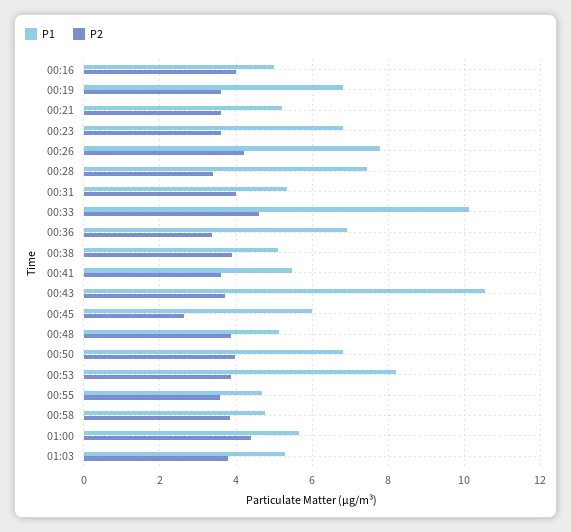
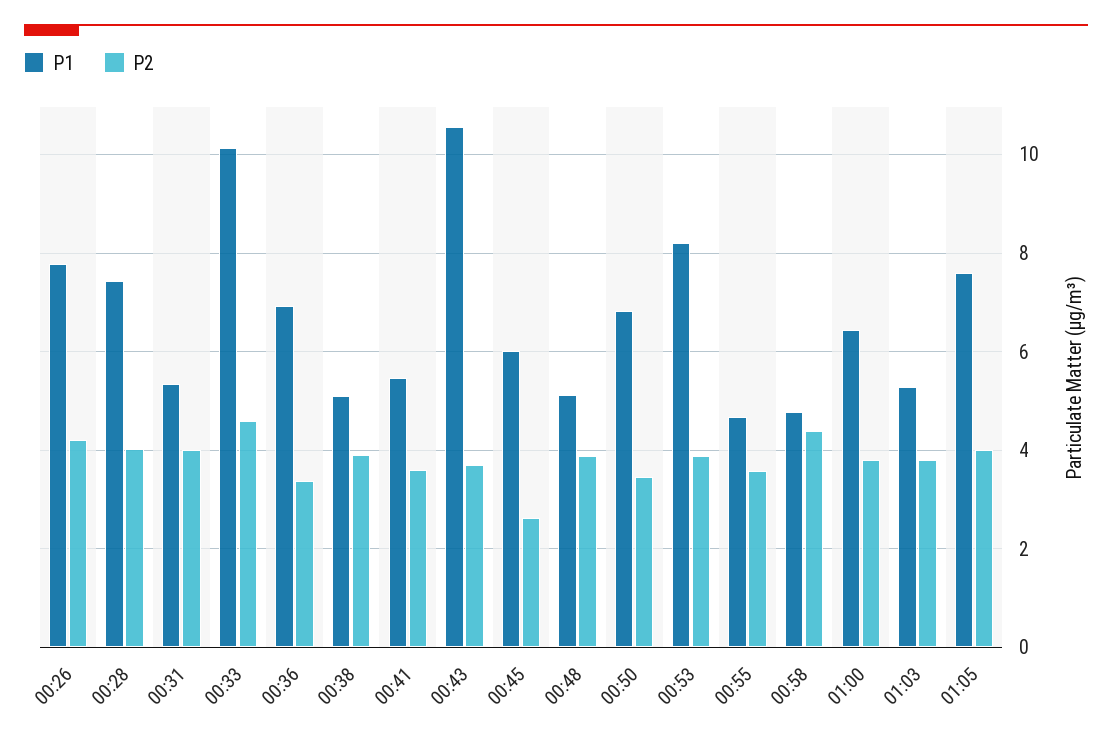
P1, 00:16: 5 -> none
P2, 00:16: 4 -> none
P1, 00:19: 6.8 -> none
P2, 00:19: 3.6 -> none
P1, 00:21: 5.2 -> none
P2, 00:21: 3.6 -> none
P1, 00:23: 6.8 -> none
P2, 00:23: 3.6 -> none
P2, 00:28: 3.4 -> 4
P2, 00:50: 4 -> 3.4
P2, 00:58: 3.8 -> 4.4
P1, 01:00: 5.6 -> 6.4
P2, 01:00: 4.4 -> 3.8
P1, 01:05: none -> 7.6
P2, 01:05: none -> 4

